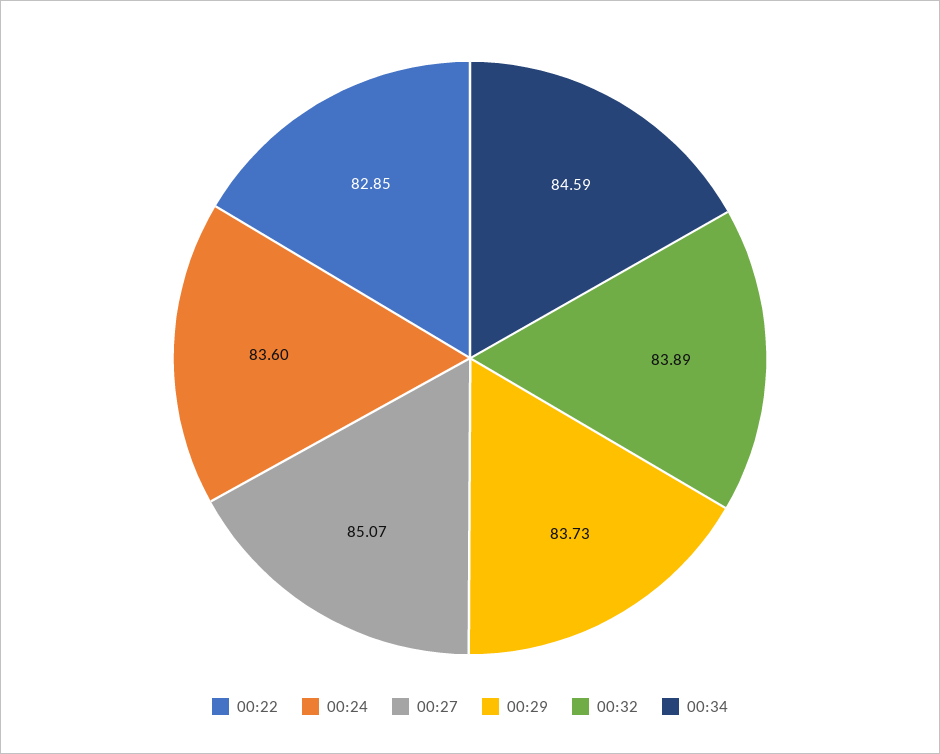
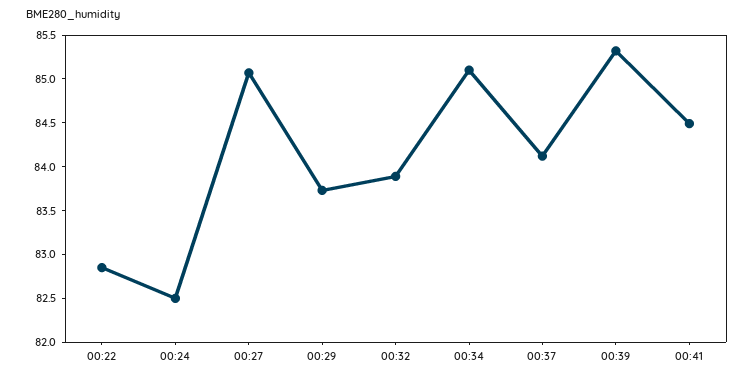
00:24: 83.6 -> 82.5
00:34: 84.59 -> 85.1
00:37: none -> 84.1
00:39: none -> 85.3
00:41: none -> 84.5

